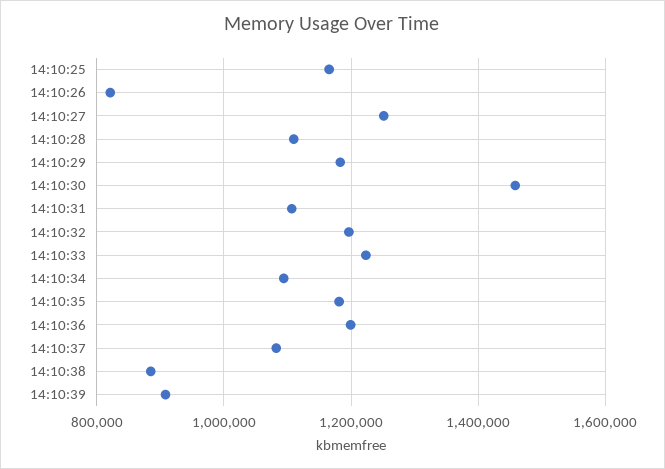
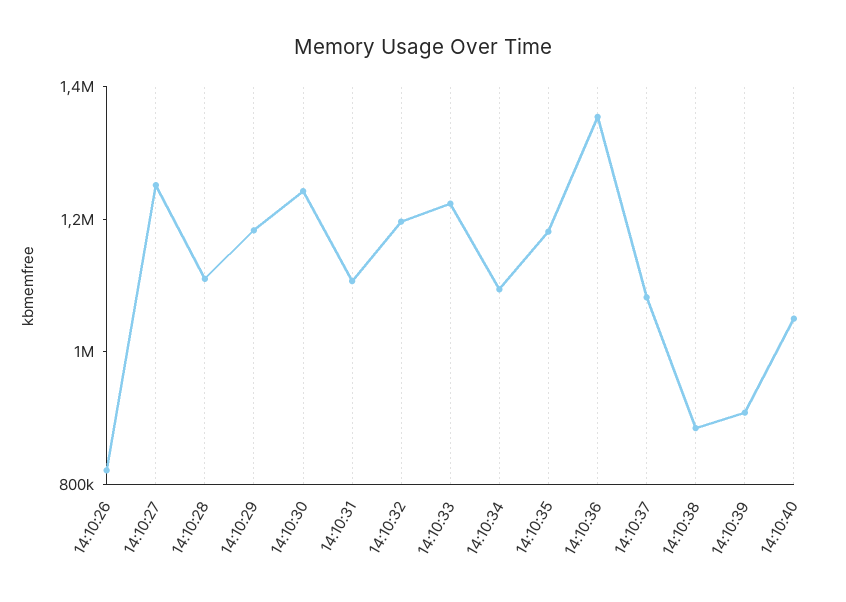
14:10:25: 1160000 -> none
14:10:30: 1460000 -> 1250000
14:10:36: 1200000 -> 1350000
14:10:40: none -> 1050000

